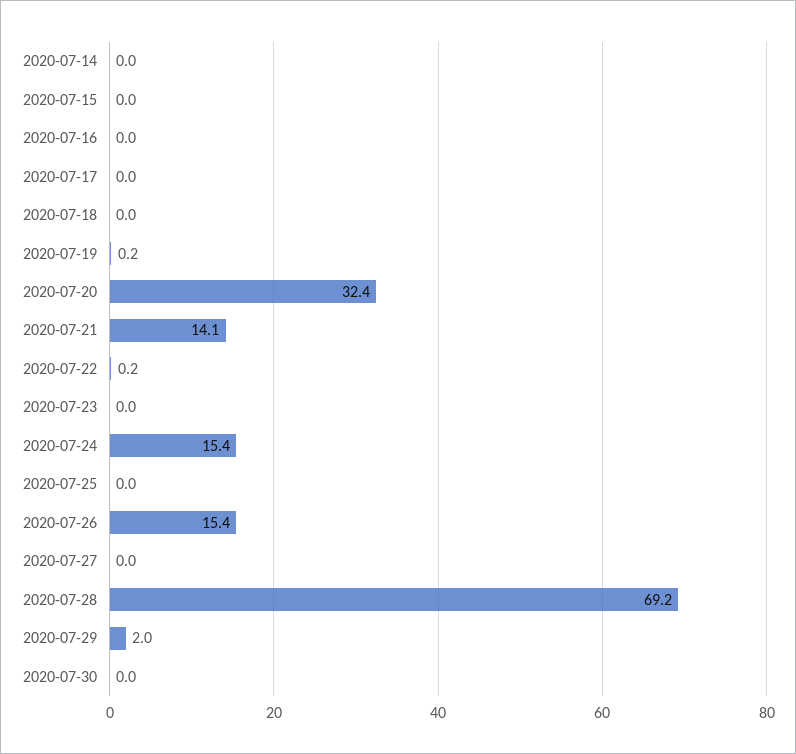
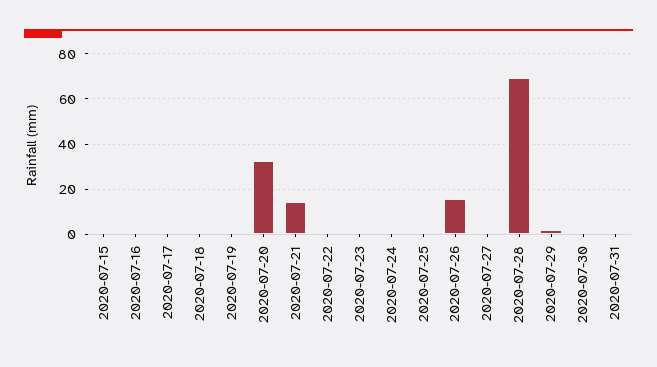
2020-07-14: 0 -> none
2020-07-24: 15.4 -> 0
2020-07-31: none -> 0

